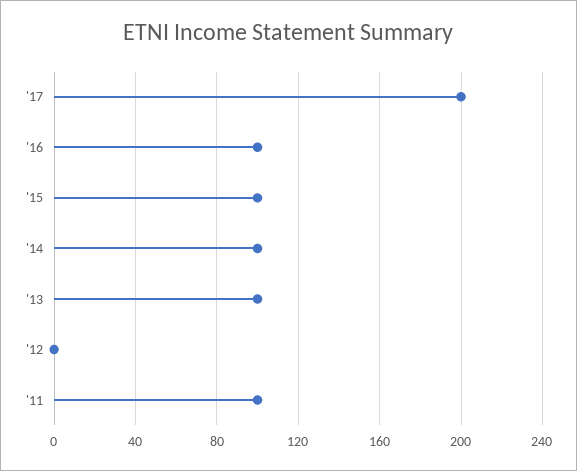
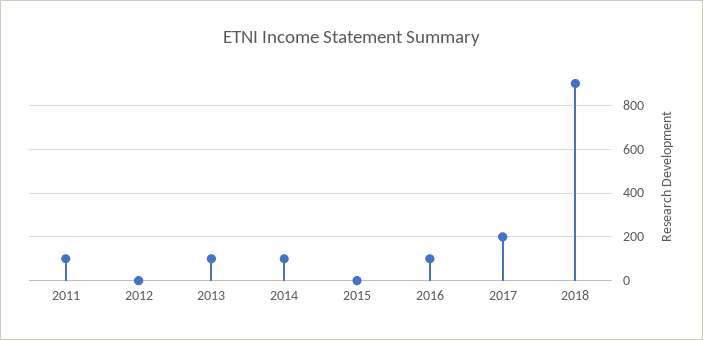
'15: 100 -> 0
2018: none -> 900

